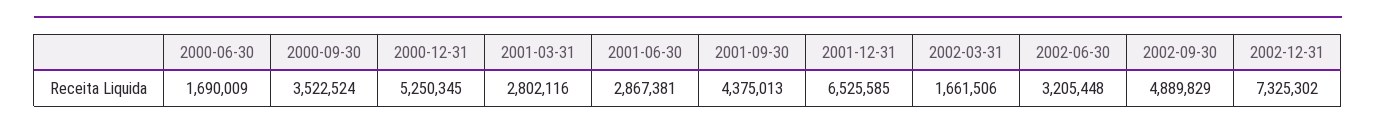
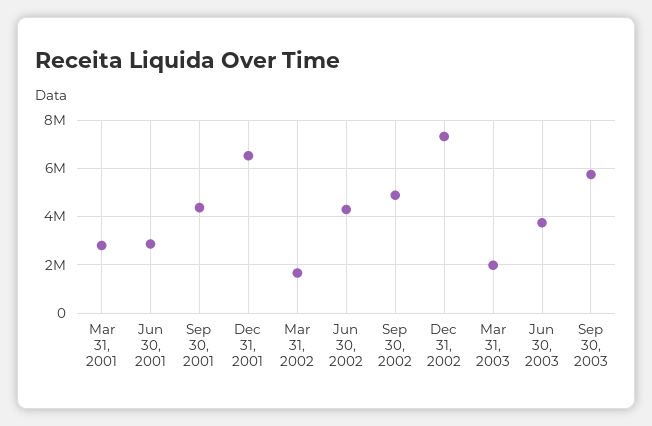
2000-06-30: 1690009 -> none
2000-09-30: 3522524 -> none
2000-12-31: 5250345 -> none
2002-06-30: 3205448 -> 4250000
Mar 31, 2003: none -> 2000000
Jun 30, 2003: none -> 3750000
Sep 30, 2003: none -> 5750000

